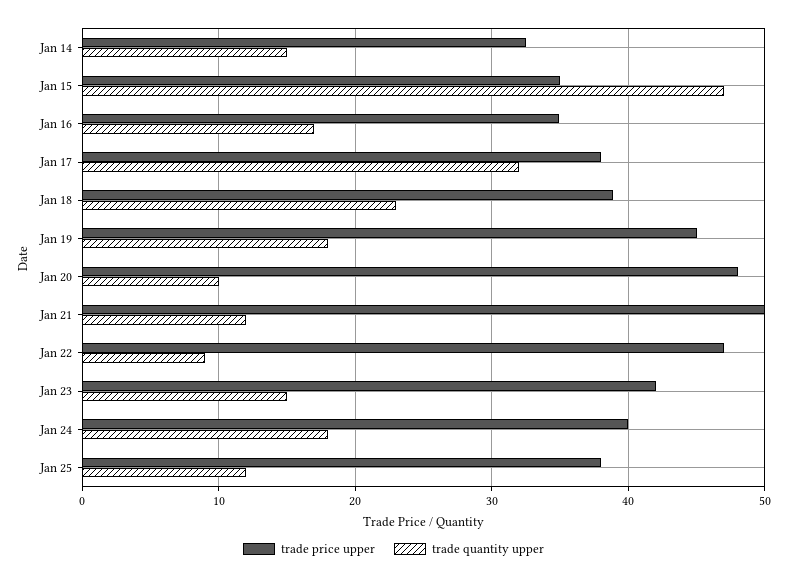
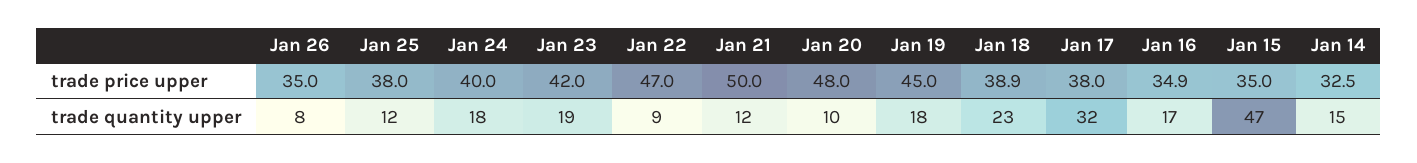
trade quantity upper, Jan 23: 15 -> 19
trade price upper, Jan 26: none -> 35
trade quantity upper, Jan 26: none -> 8

